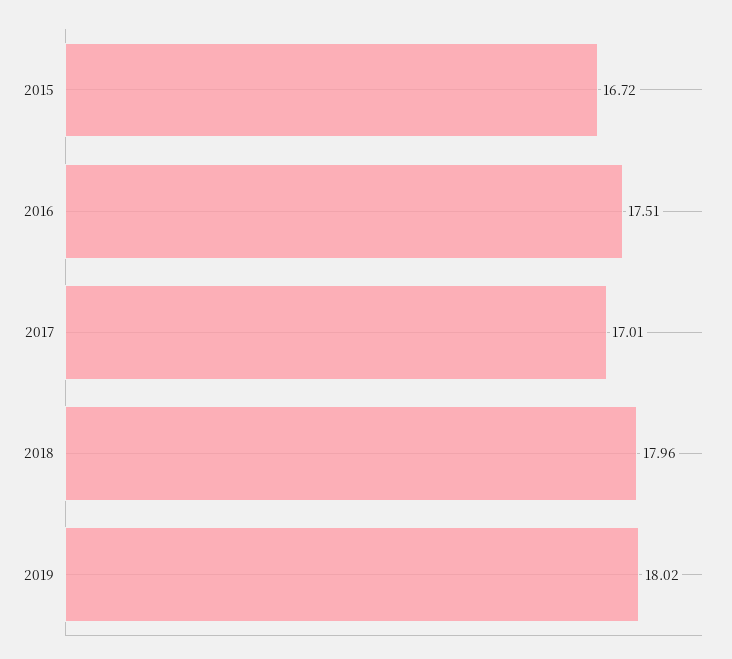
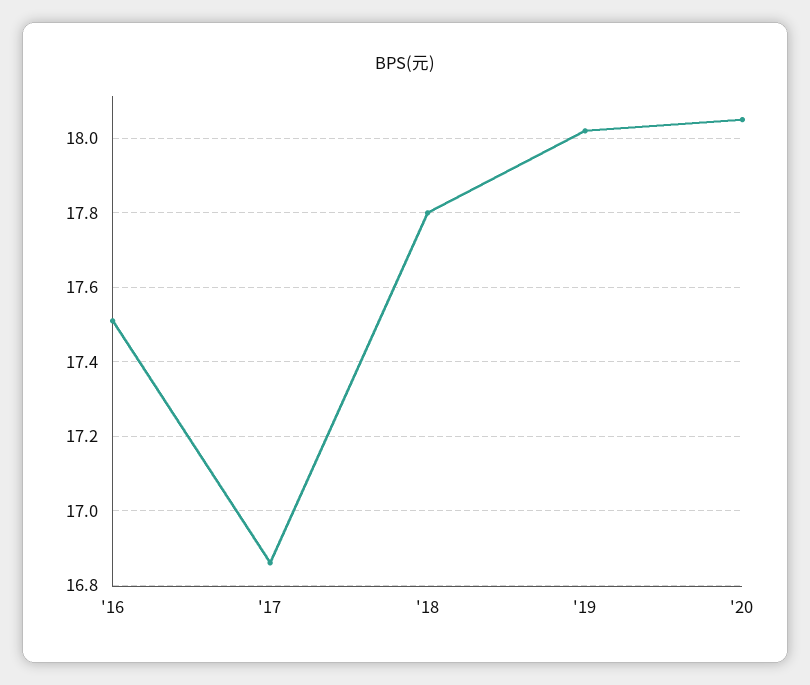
2015: 16.72 -> none
2017: 17.01 -> 16.85
2018: 17.96 -> 17.8
'20: none -> 18.05

